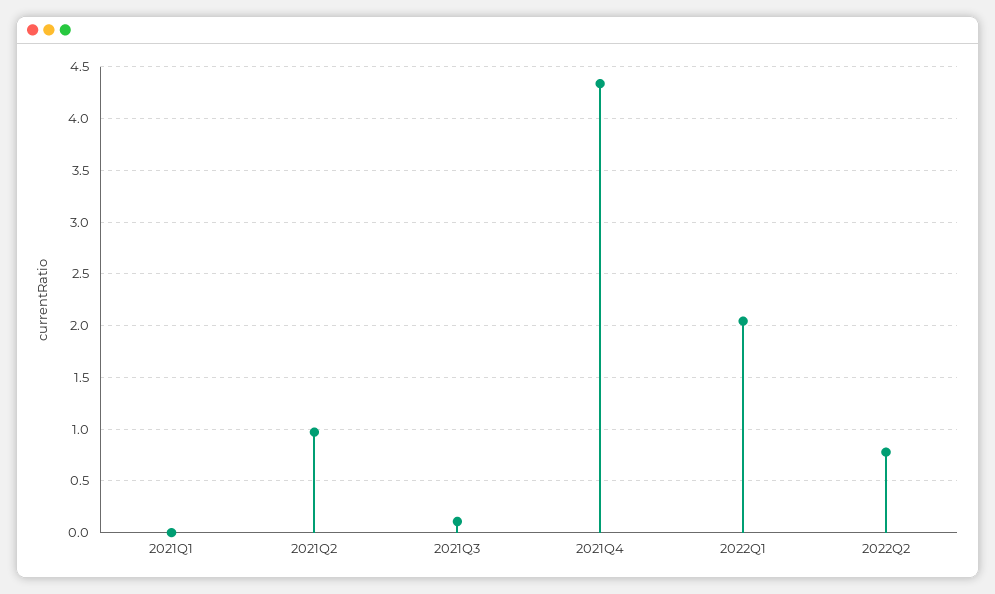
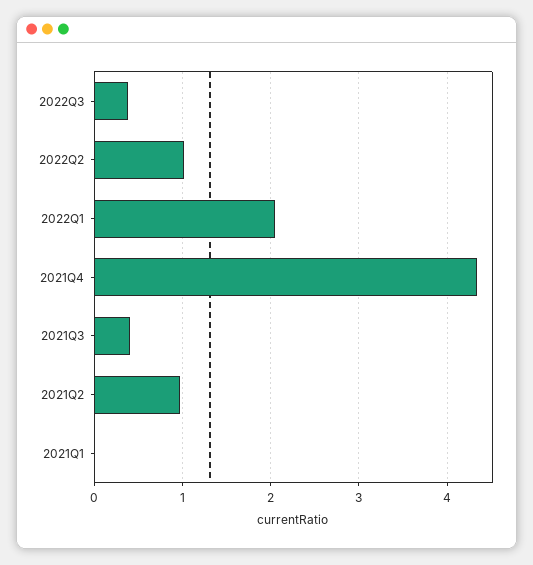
2021Q3: 0.1 -> 0.4
2022Q2: 0.8 -> 1
2022Q3: none -> 0.4

